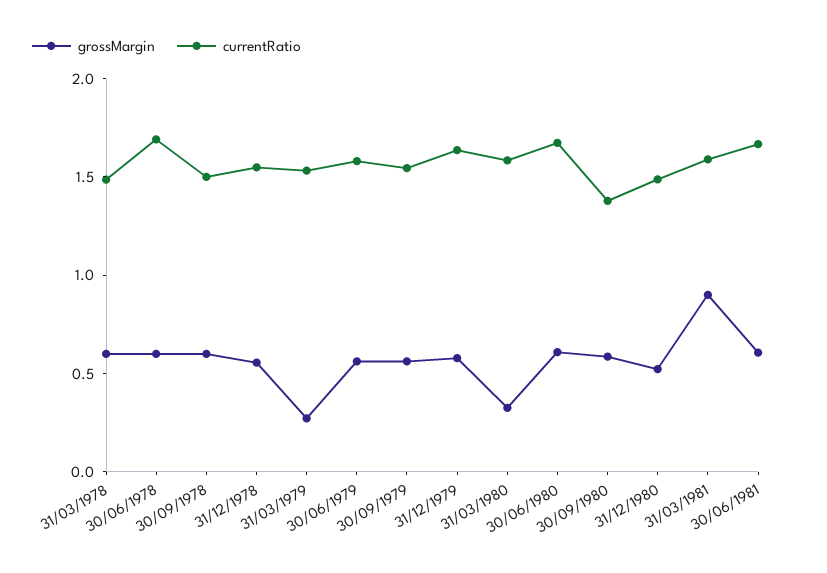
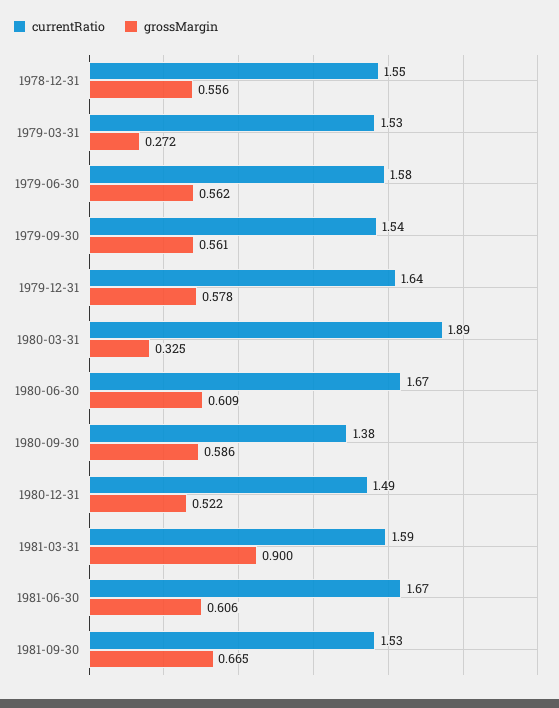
grossMargin, 31/03/1978: 0.6 -> none
currentRatio, 31/03/1978: 1.5 -> none
grossMargin, 30/06/1978: 0.6 -> none
currentRatio, 30/06/1978: 1.7 -> none
grossMargin, 30/09/1978: 0.6 -> none
currentRatio, 30/09/1978: 1.5 -> none
currentRatio, 31/03/1980: 1.6 -> 1.89
currentRatio, 1981-09-30: none -> 1.53
grossMargin, 1981-09-30: none -> 0.665

